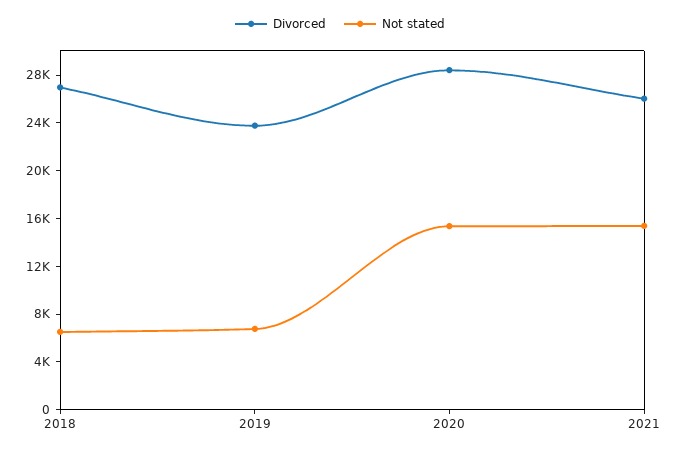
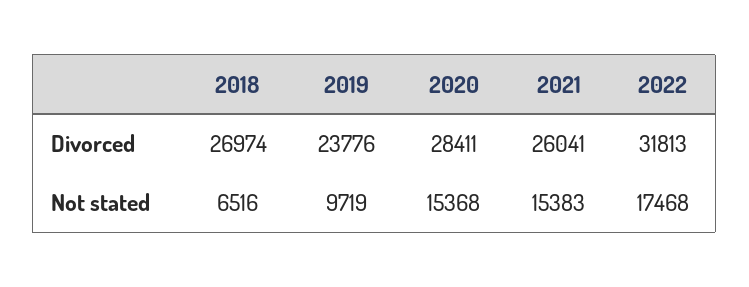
Not stated, 2019: 7000 -> 9719
Divorced, 2022: none -> 31813
Not stated, 2022: none -> 17468

